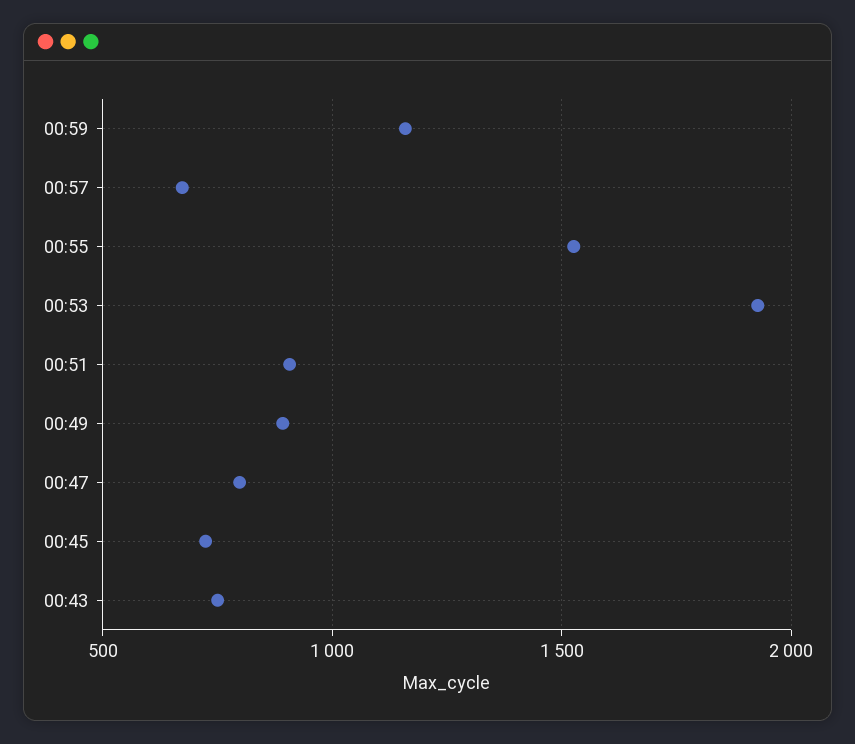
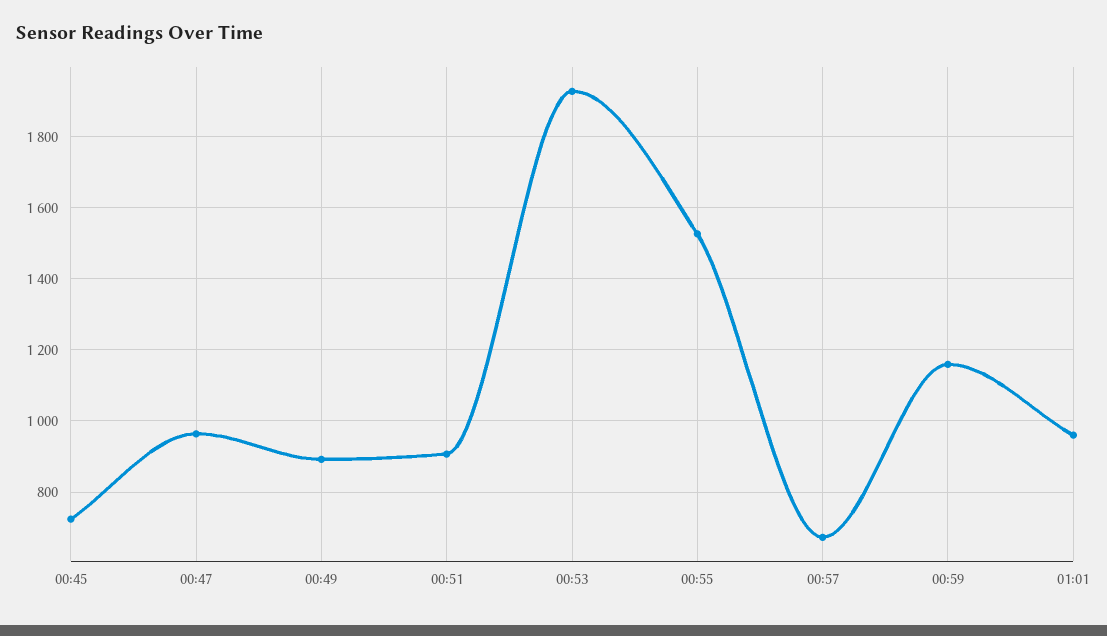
00:47: 800 -> 960
00:43: 750 -> none
01:01: none -> 960

